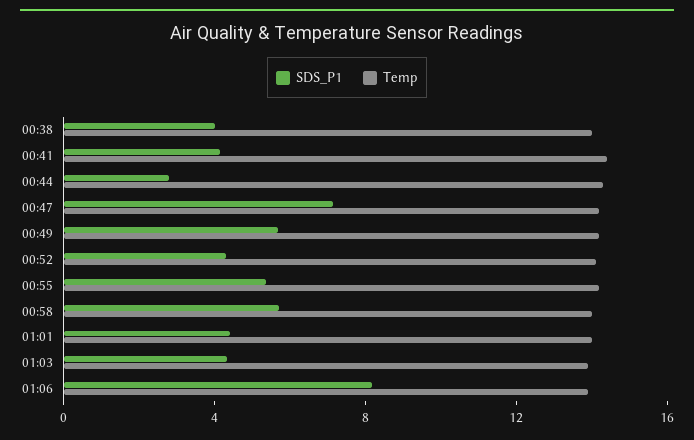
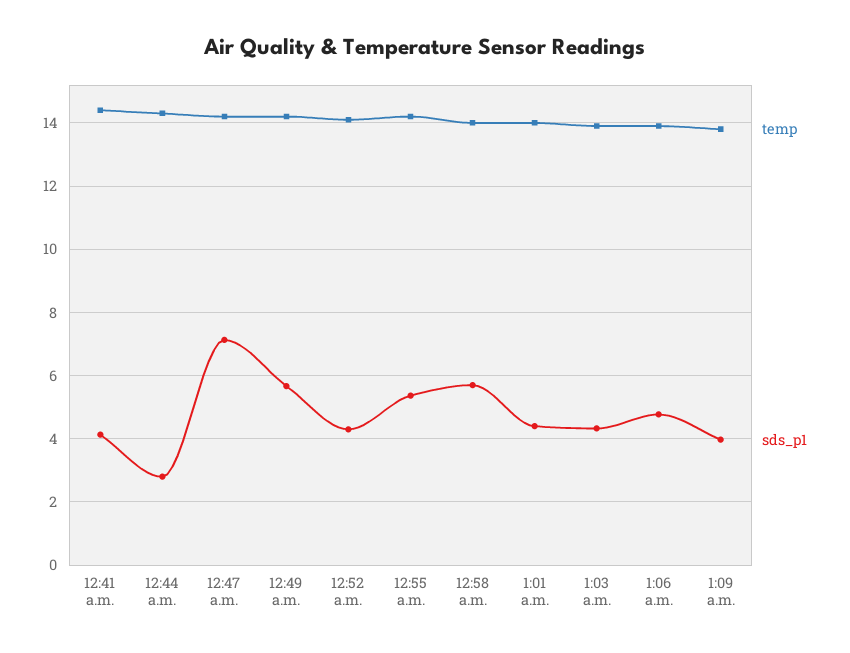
SDS_P1, 00:38: 4 -> none
Temp, 00:38: 14 -> none
SDS_P1, 01:06: 8 -> 4.8
Temp, 1:09 a.m.: none -> 13.8
SDS_P1, 1:09 a.m.: none -> 4

